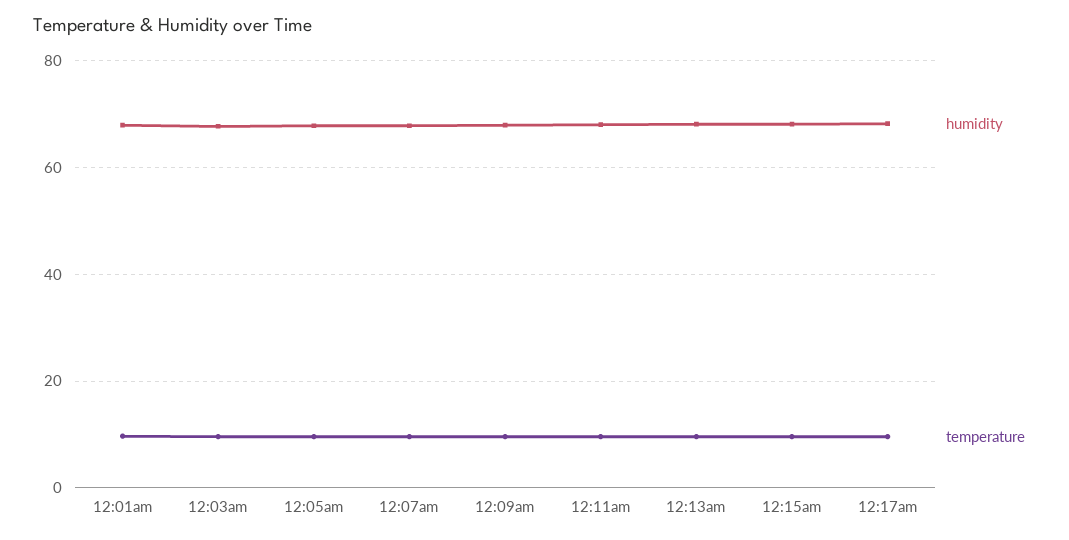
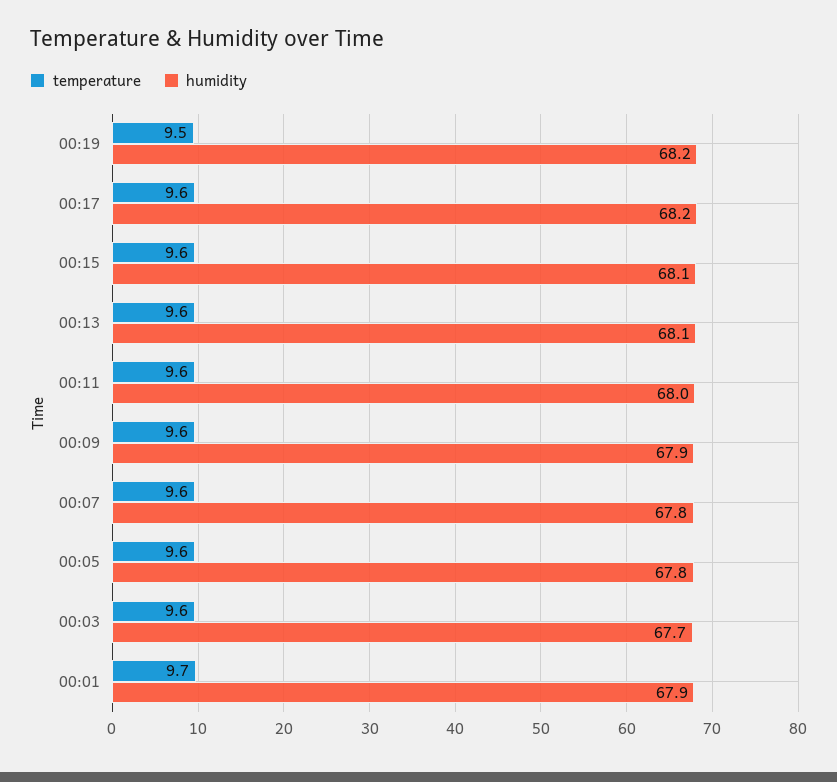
temperature, 00:19: none -> 9.5
humidity, 00:19: none -> 68.2

